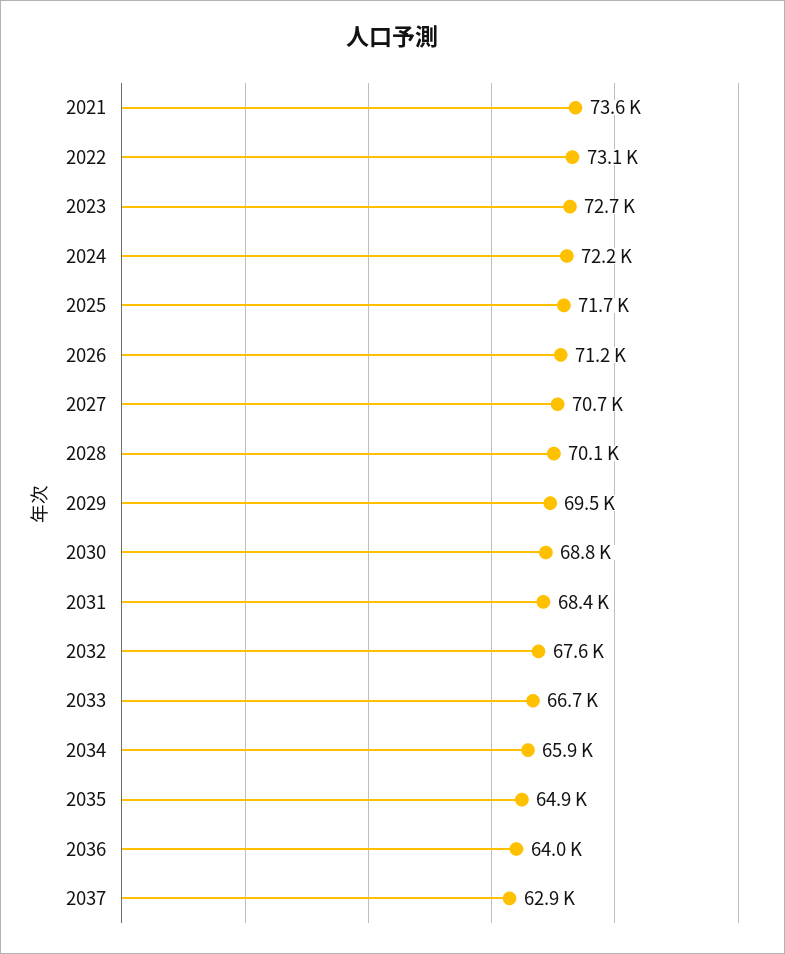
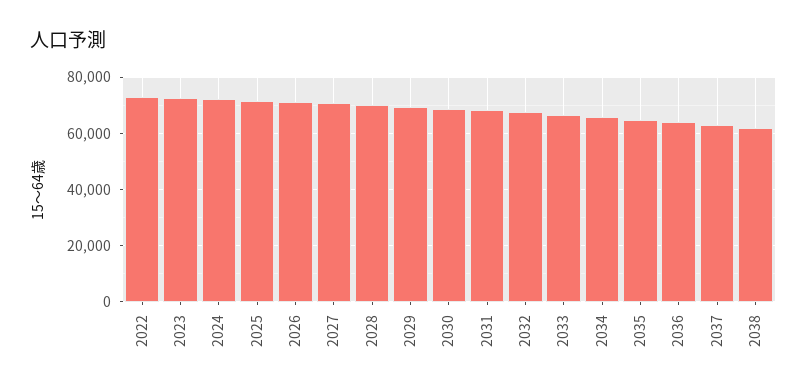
2021: 73600 -> none
2038: none -> 62500

